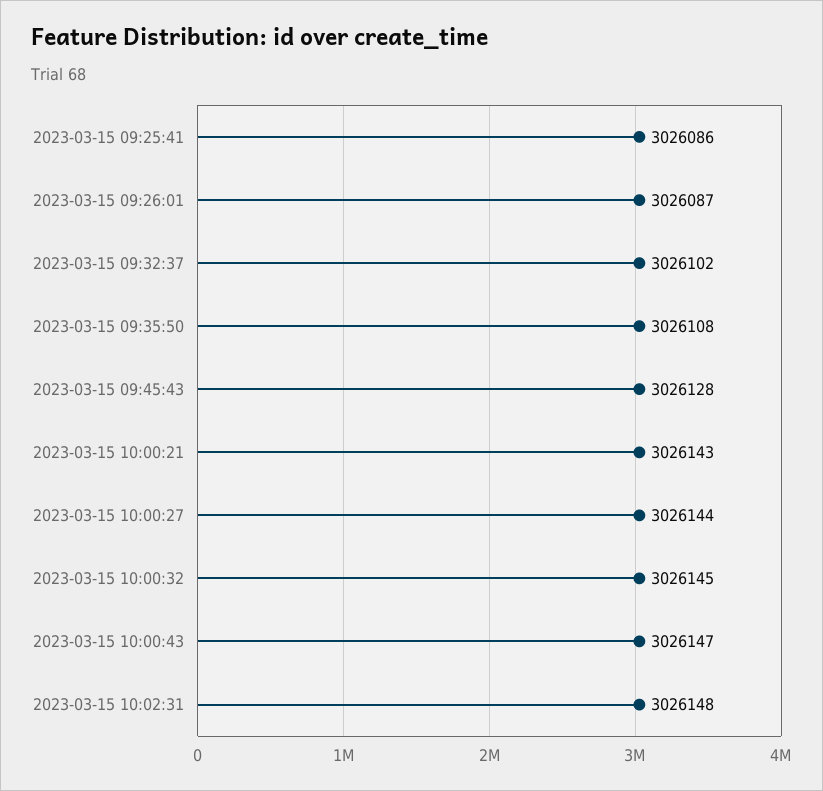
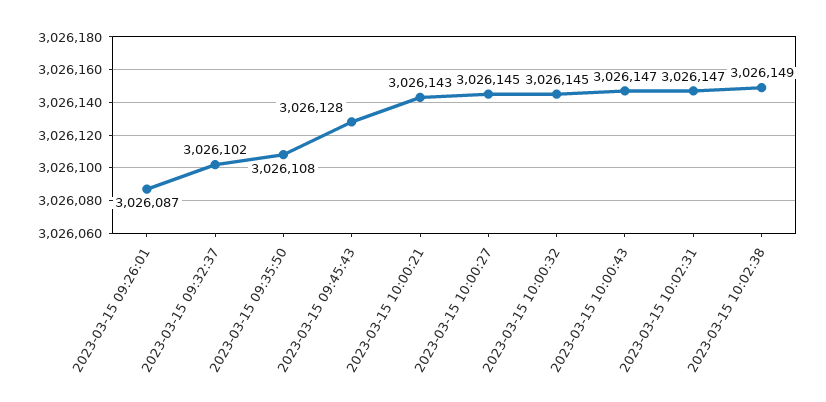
2023-03-15 09:25:41: 3026086 -> none
2023-03-15 10:00:27: 3026144 -> 3026145
2023-03-15 10:02:31: 3026148 -> 3026147
2023-03-15 10:02:38: none -> 3026149

